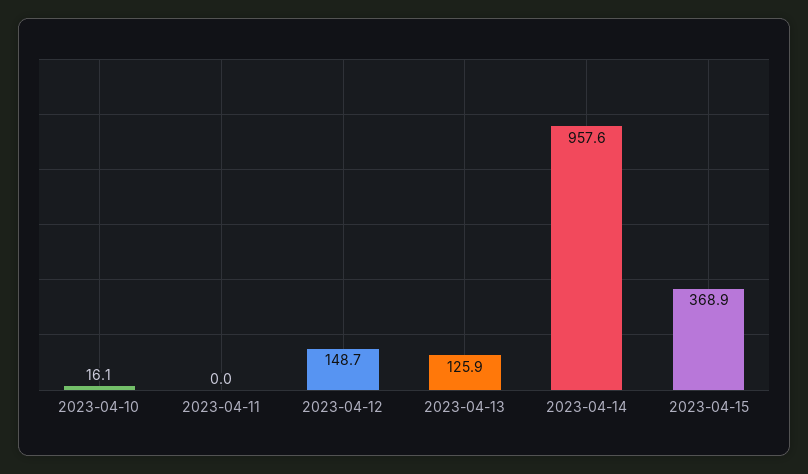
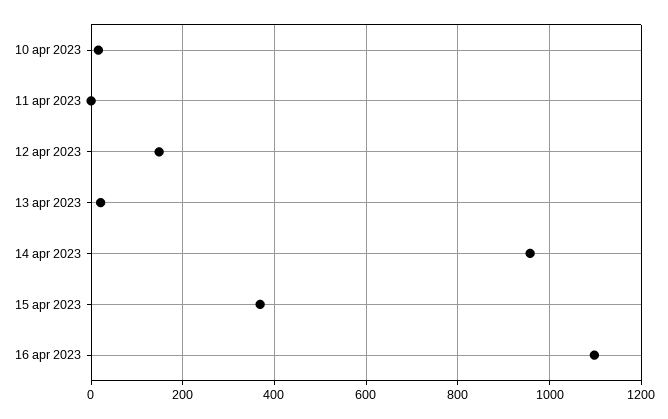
2023-04-13: 125.9 -> 20
16 apr 2023: none -> 1100

